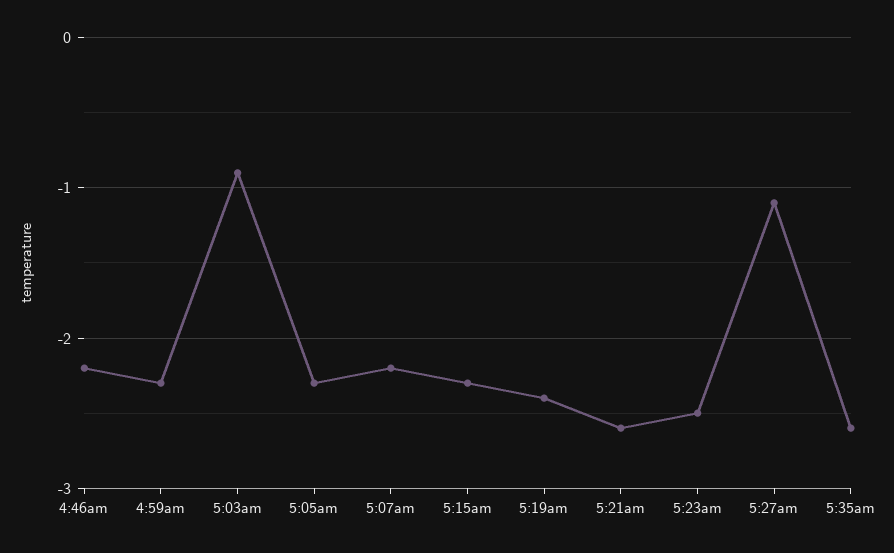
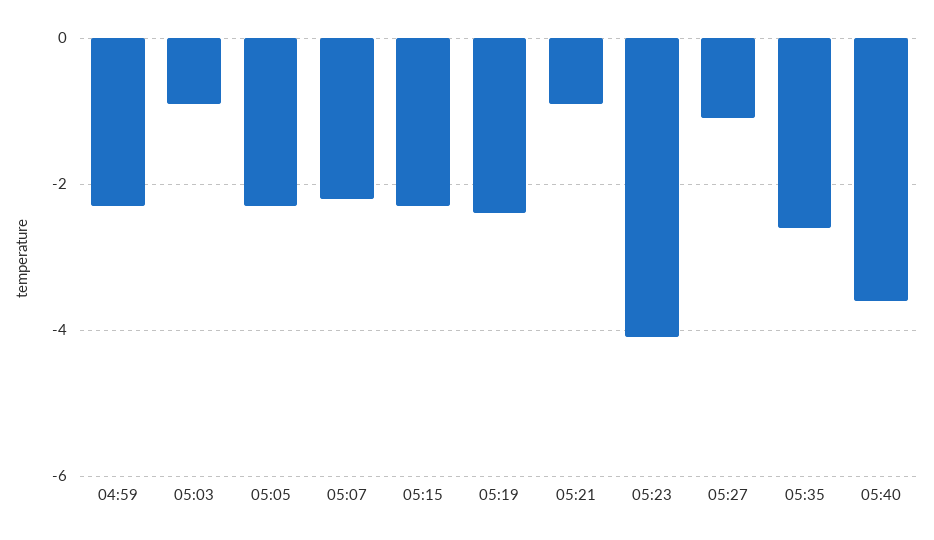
4:46am: -2.2 -> none
5:21am: -2.6 -> -1
5:23am: -2.5 -> -4
05:40: none -> -3.5

